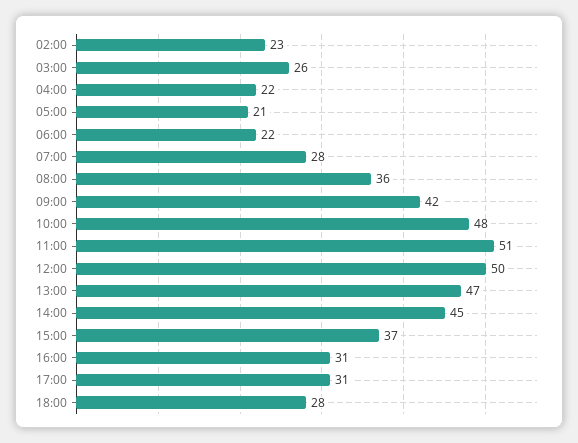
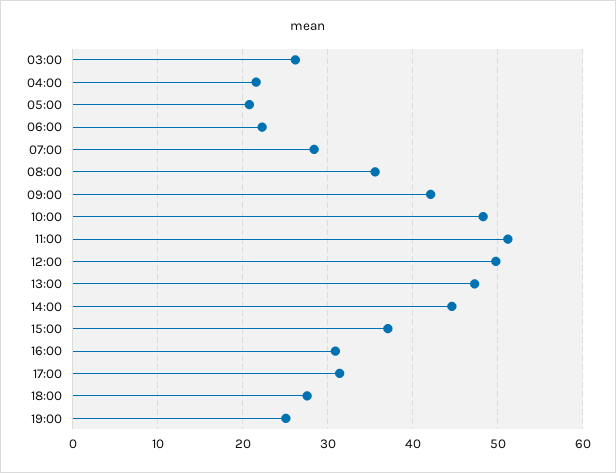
02:00: 23 -> none
19:00: none -> 25

